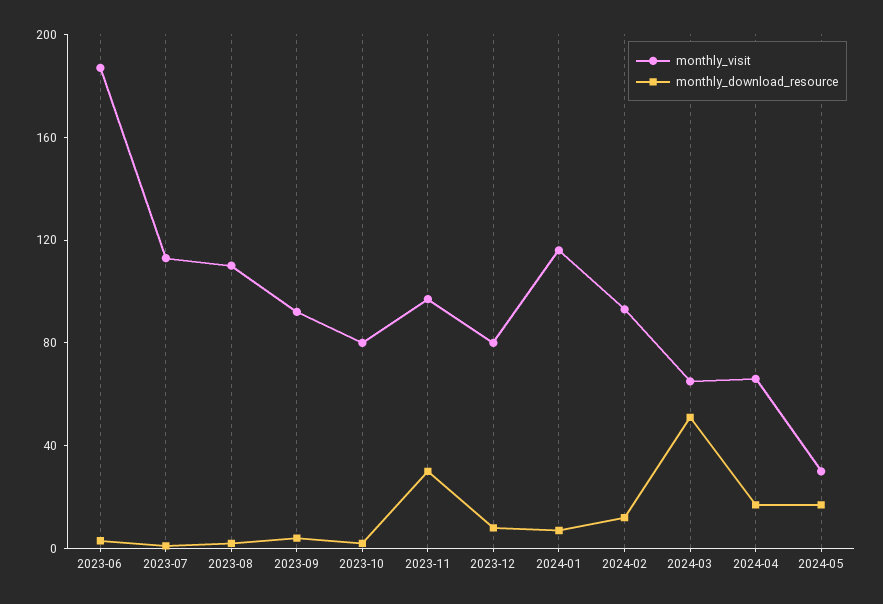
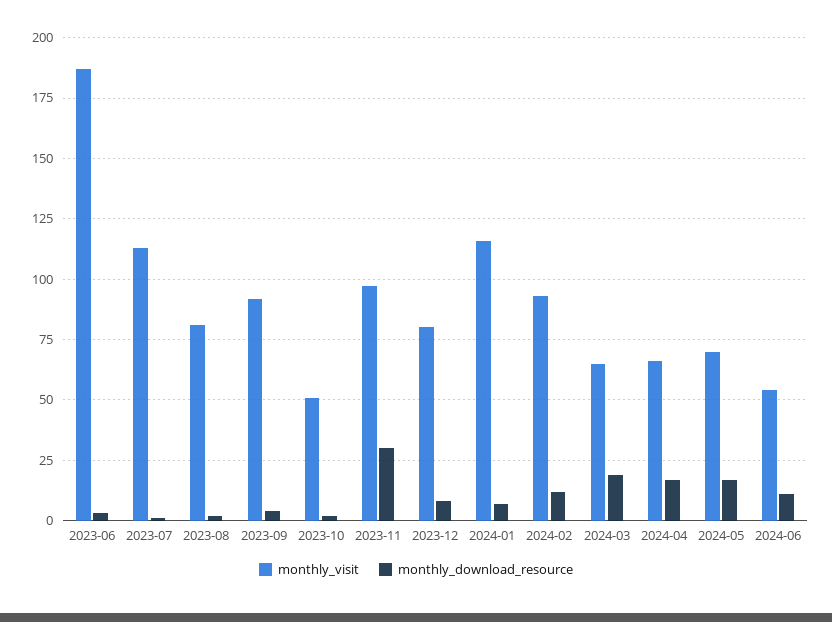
monthly_visit, 2023-08: 110 -> 80
monthly_visit, 2023-10: 80 -> 50
monthly_download_resource, 2024-03: 50 -> 20
monthly_visit, 2024-05: 30 -> 70
monthly_visit, 2024-06: none -> 55
monthly_download_resource, 2024-06: none -> 10

